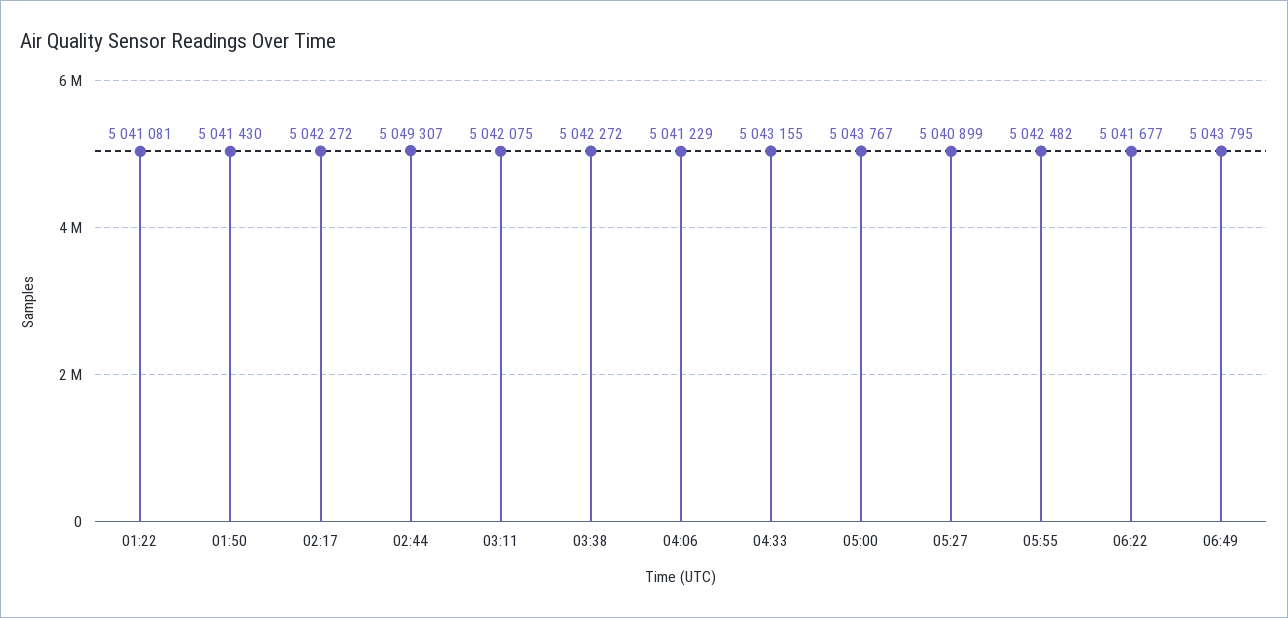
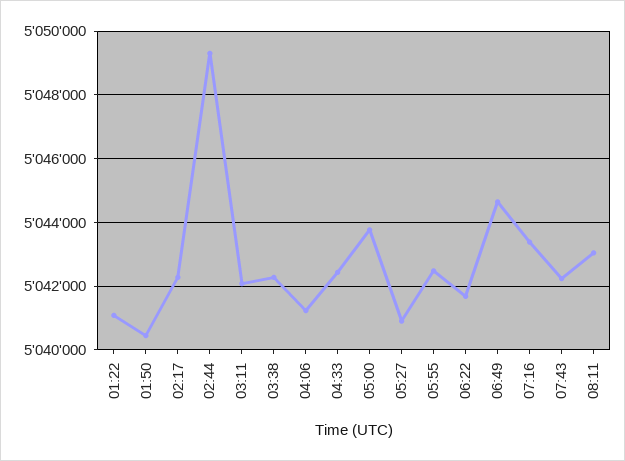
01:50: 5041430 -> 5040400
04:33: 5043155 -> 5042400
06:49: 5043795 -> 5044600
07:16: none -> 5043400
07:43: none -> 5042200
08:11: none -> 5043000

